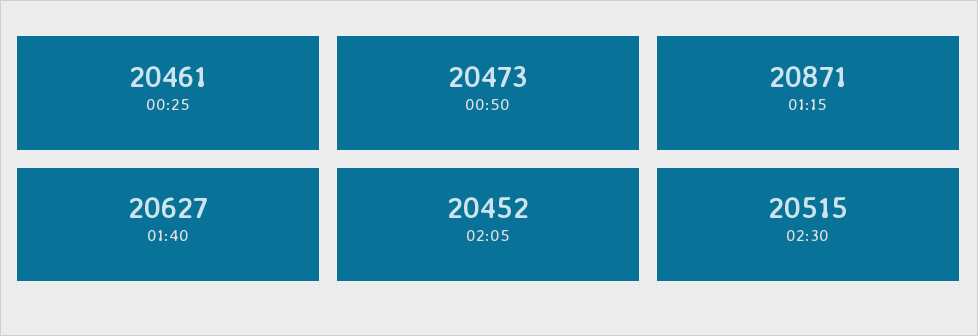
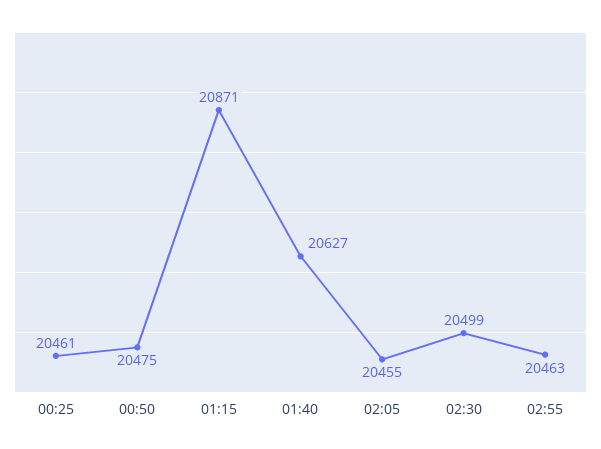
00:50: 20473 -> 20475
02:05: 20452 -> 20455
02:30: 20515 -> 20499
02:55: none -> 20463

